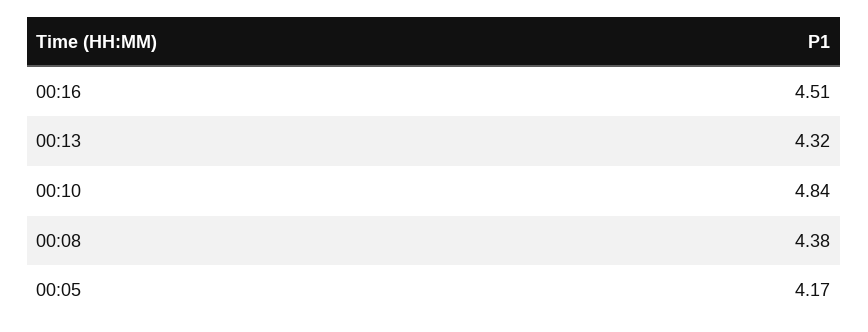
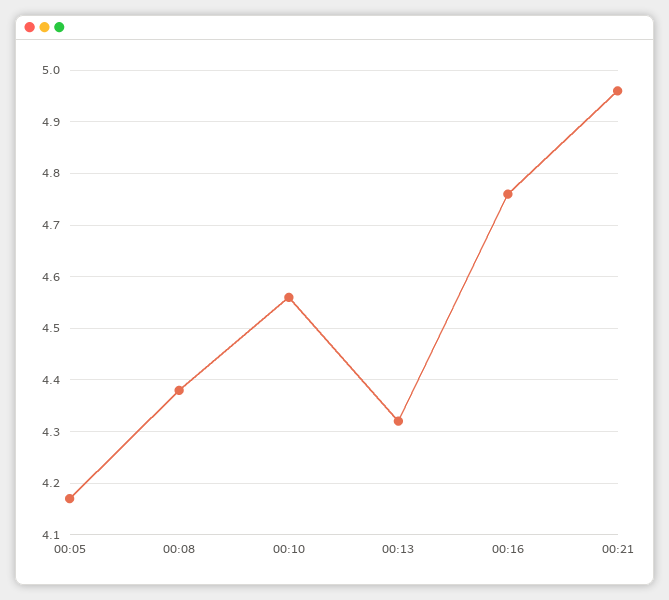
00:16: 4.51 -> 4.75
00:10: 4.84 -> 4.55
00:21: none -> 4.95

